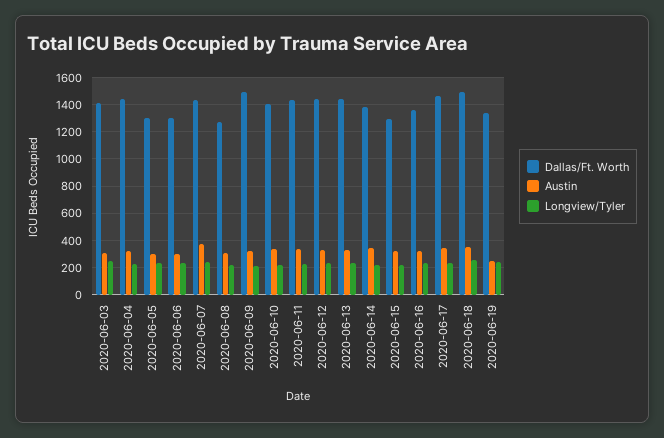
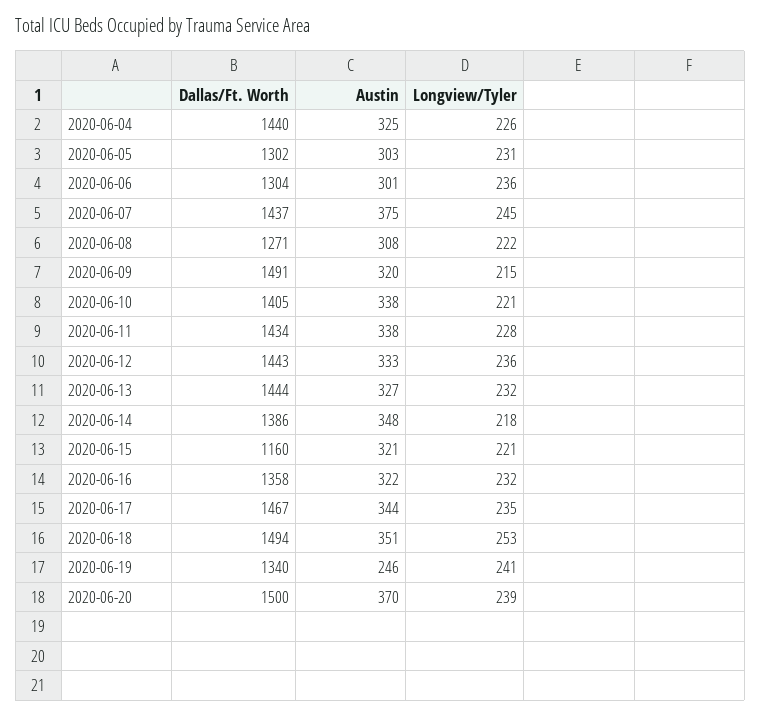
Dallas/Ft. Worth, 2020-06-03: 1400 -> none
Austin, 2020-06-03: 300 -> none
Longview/Tyler, 2020-06-03: 250 -> none
Dallas/Ft. Worth, 2020-06-15: 1300 -> 1160
Dallas/Ft. Worth, 2020-06-20: none -> 1500
Austin, 2020-06-20: none -> 370
Longview/Tyler, 2020-06-20: none -> 239

